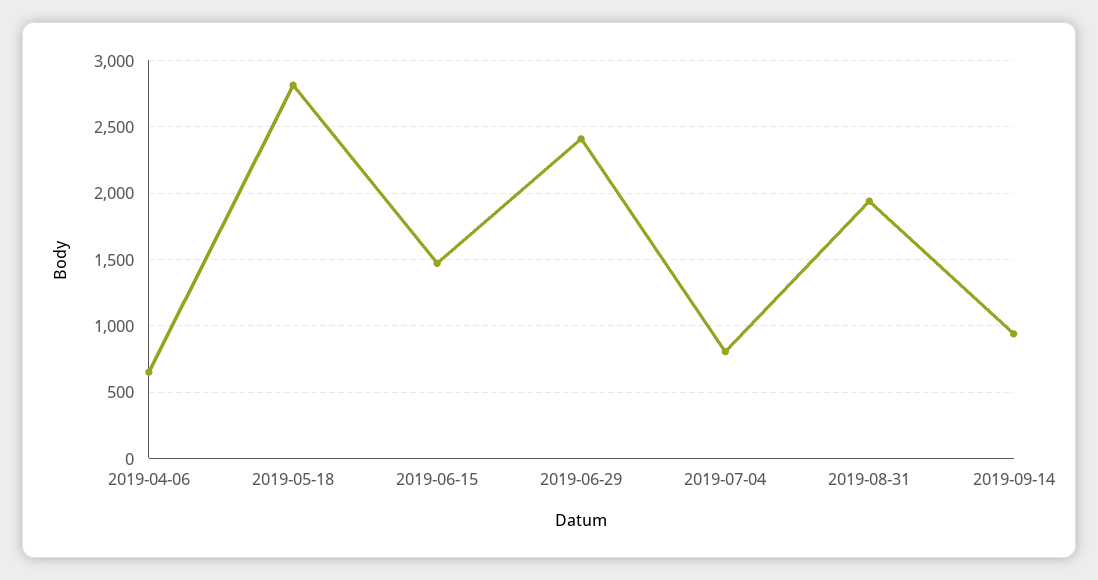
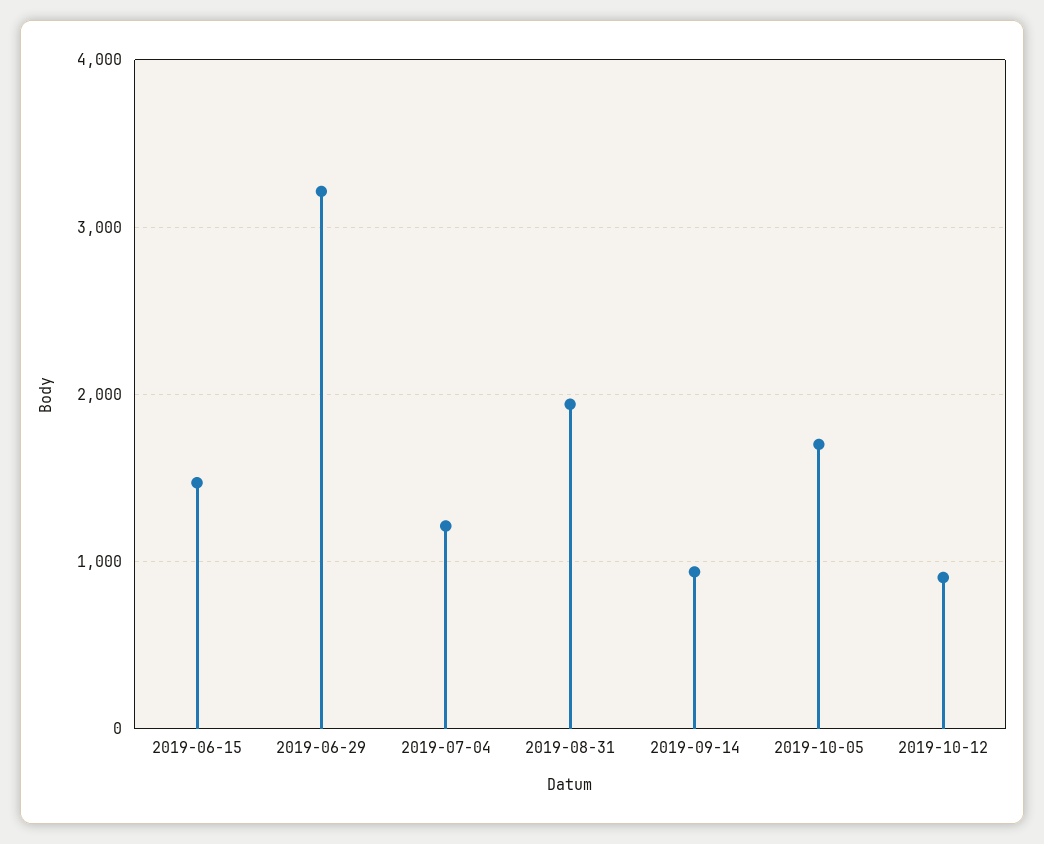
2019-04-06: 650 -> none
2019-05-18: 2800 -> none
2019-06-29: 2400 -> 3200
2019-07-04: 800 -> 1200
2019-10-05: none -> 1700
2019-10-12: none -> 900

